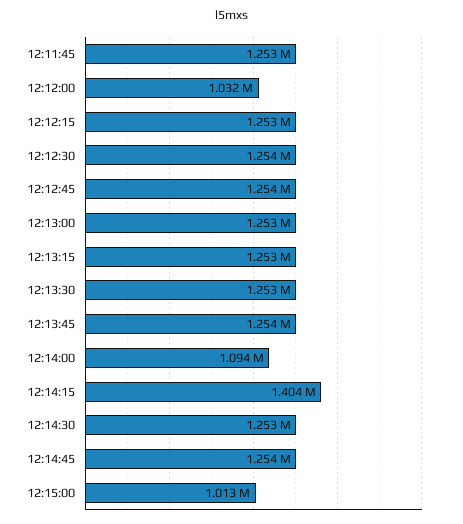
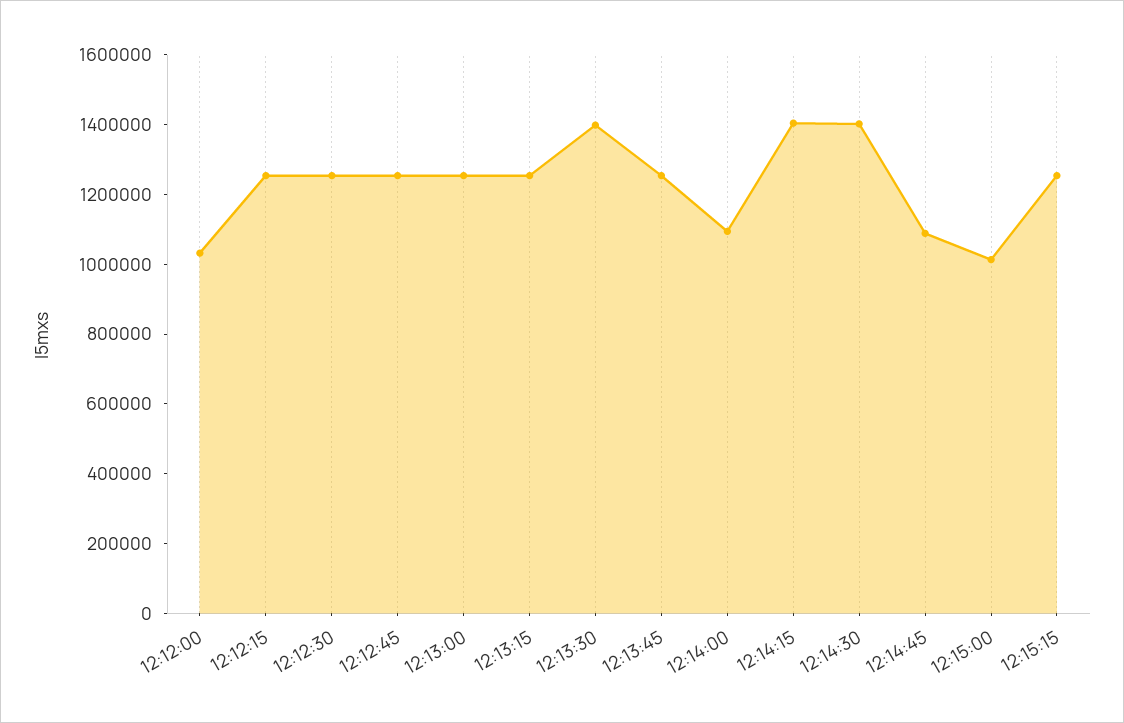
12:11:45: 1253000 -> none
12:13:30: 1253000 -> 1400000
12:14:30: 1253000 -> 1400000
12:14:45: 1254000 -> 1100000
12:15:15: none -> 1250000

